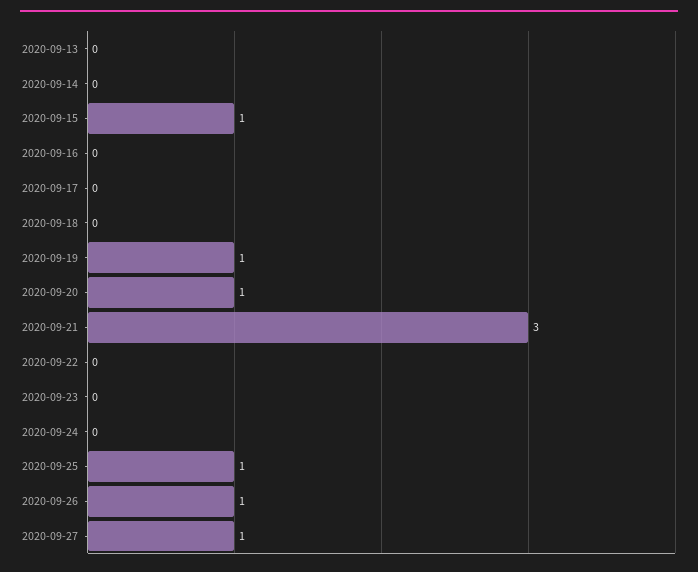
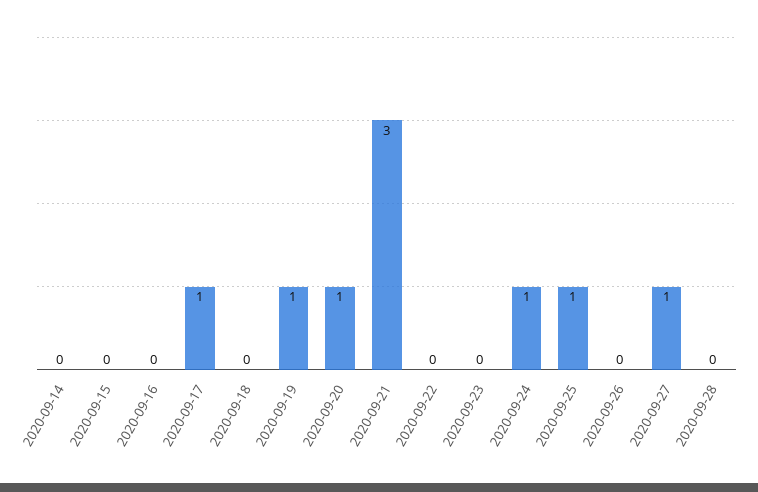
2020-09-13: 0 -> none
2020-09-15: 1 -> 0
2020-09-17: 0 -> 1
2020-09-24: 0 -> 1
2020-09-26: 1 -> 0
2020-09-28: none -> 0

